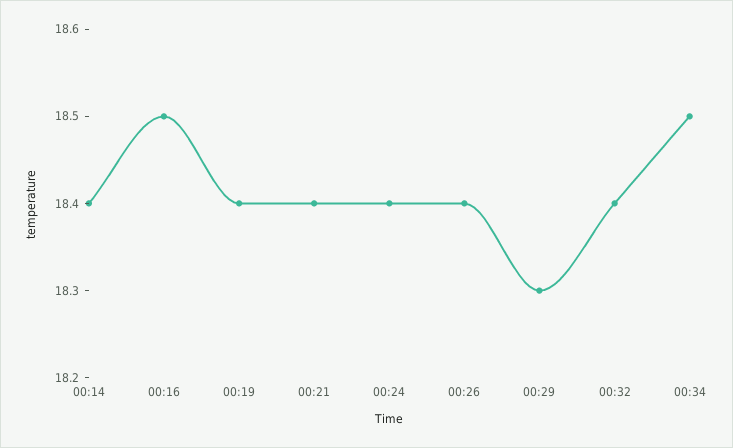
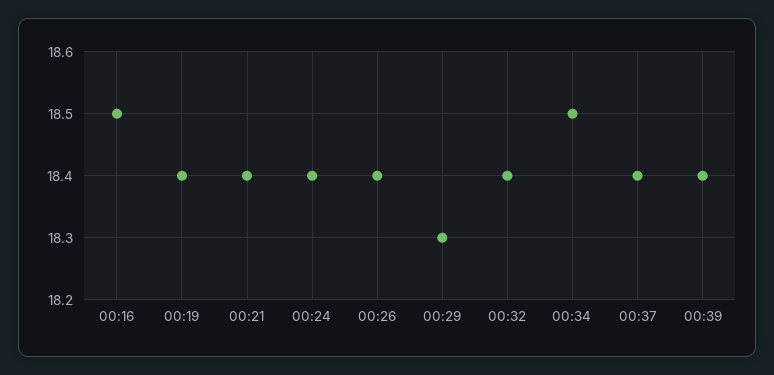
00:14: 18.4 -> none
00:37: none -> 18.4
00:39: none -> 18.4

